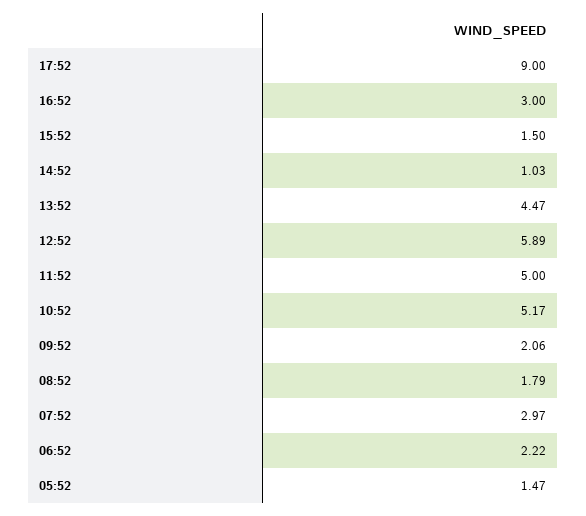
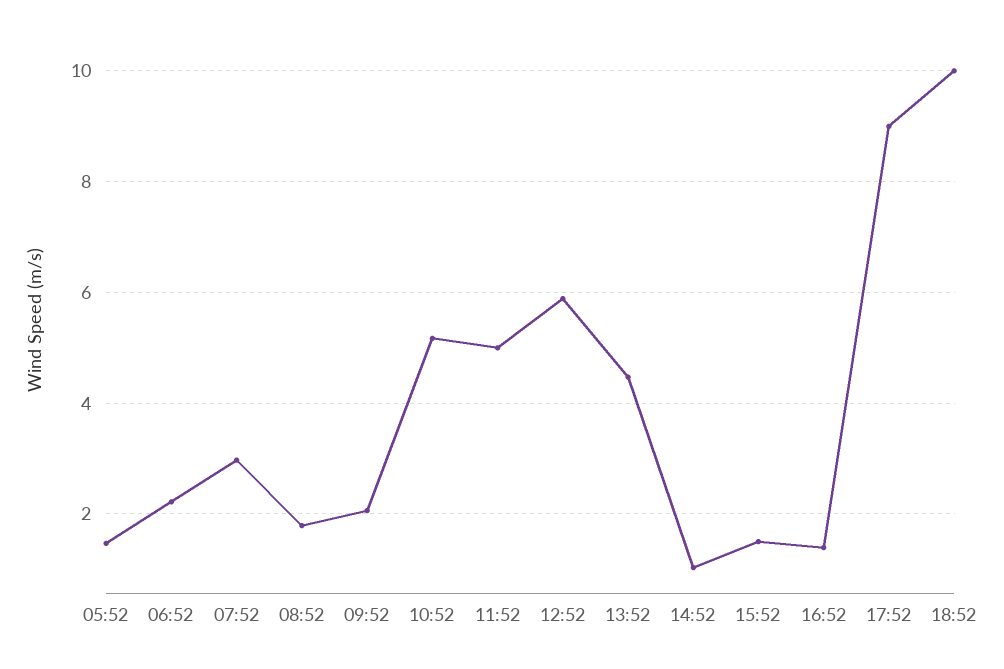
16:52: 3 -> 1.4
18:52: none -> 10

